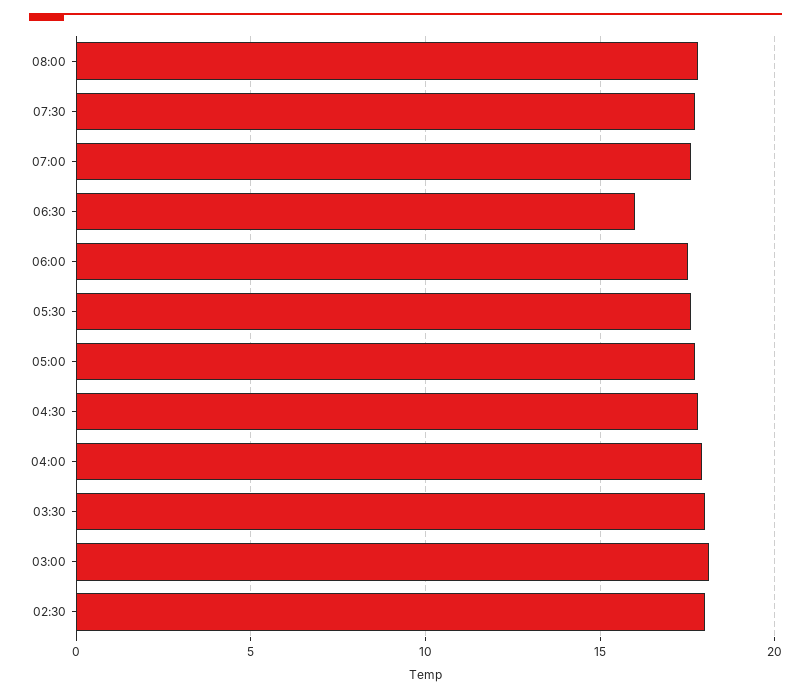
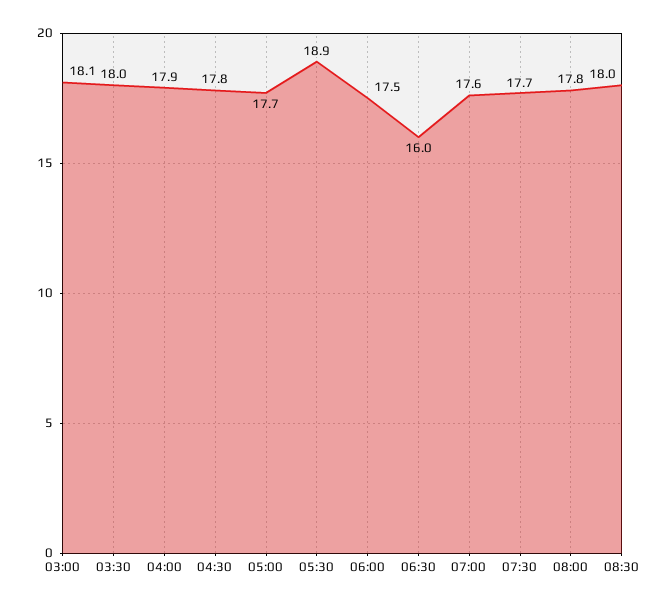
05:30: 17.5 -> 18.9
02:30: 18 -> none
08:30: none -> 18

